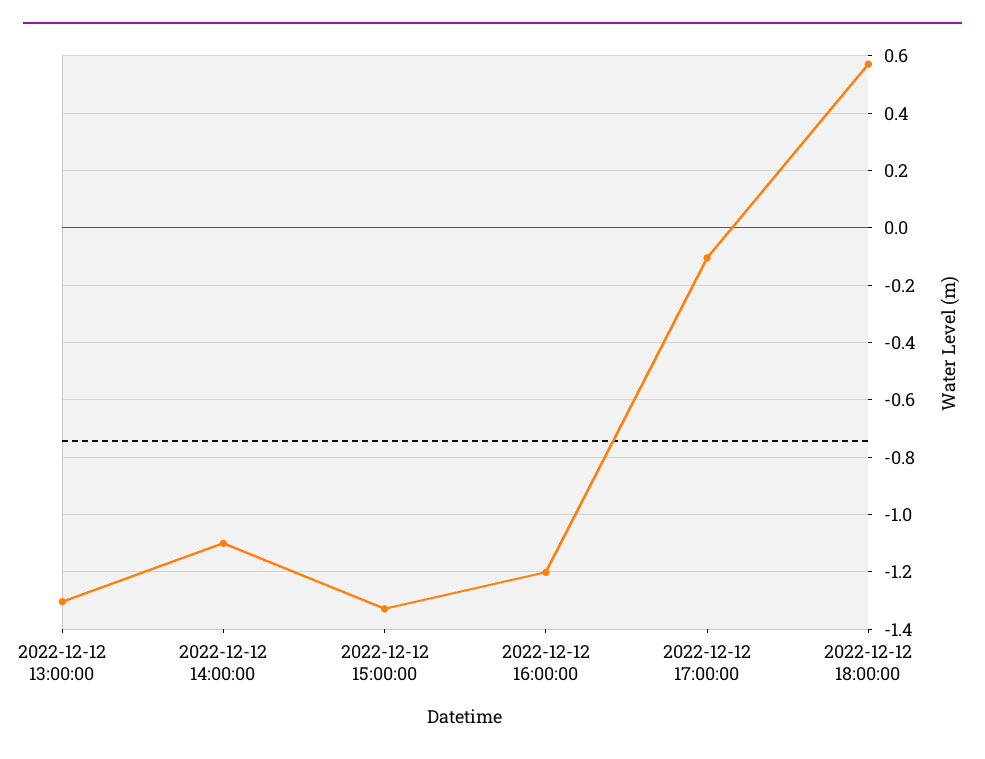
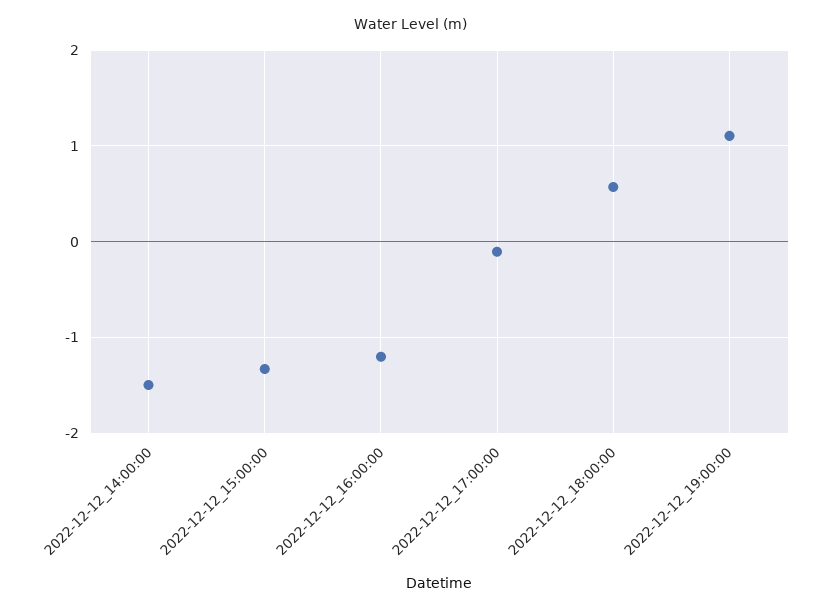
2022-12-12 13:00:00: -1.3 -> none
2022-12-12 14:00:00: -1.1 -> -1.5
2022-12-12_19:00:00: none -> 1.1

